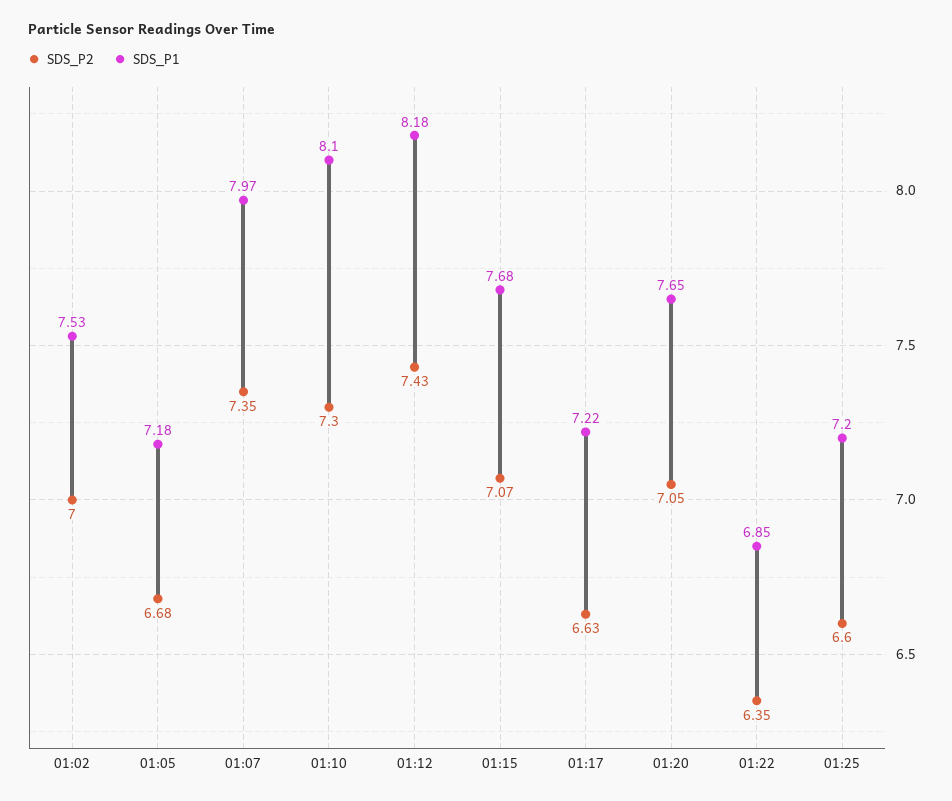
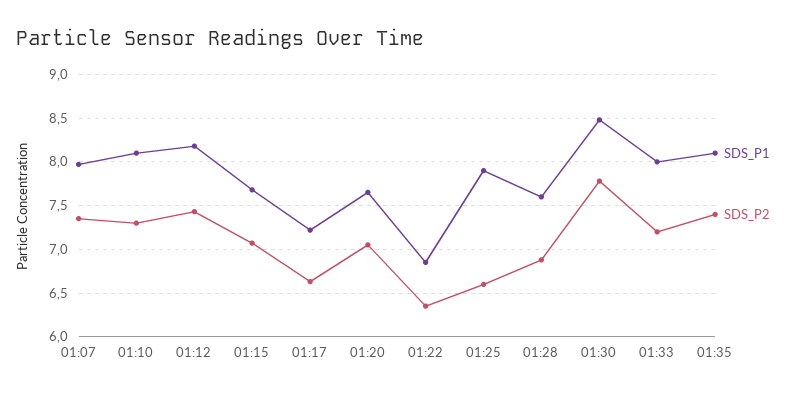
SDS_P2, 01:02: 7 -> none
SDS_P1, 01:02: 7.53 -> none
SDS_P2, 01:05: 6.68 -> none
SDS_P1, 01:05: 7.18 -> none
SDS_P1, 01:25: 7.2 -> 7.9
SDS_P1, 01:28: none -> 7.6
SDS_P2, 01:28: none -> 6.9
SDS_P1, 01:30: none -> 8.5
SDS_P2, 01:30: none -> 7.8
SDS_P1, 01:33: none -> 8
SDS_P2, 01:33: none -> 7.2
SDS_P1, 01:35: none -> 8.1
SDS_P2, 01:35: none -> 7.4

